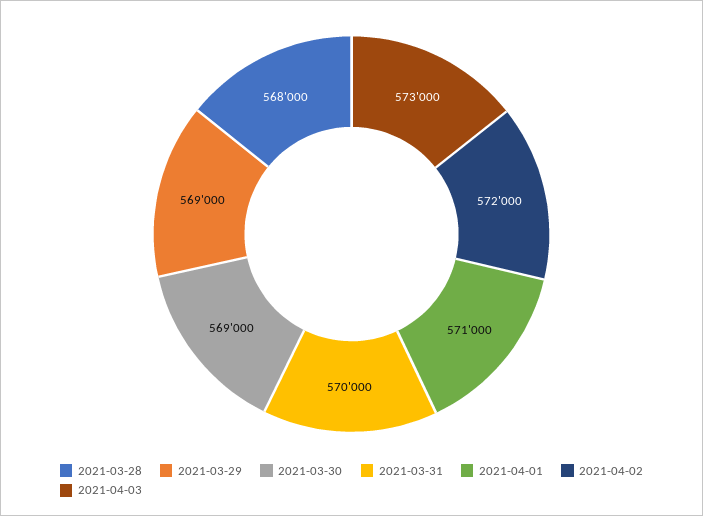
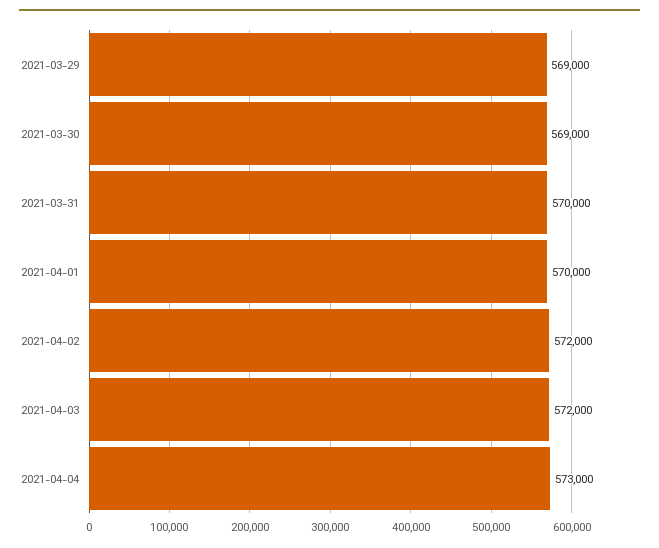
2021-03-28: 568000 -> none
2021-04-01: 571000 -> 570000
2021-04-03: 573000 -> 572000
2021-04-04: none -> 573000

